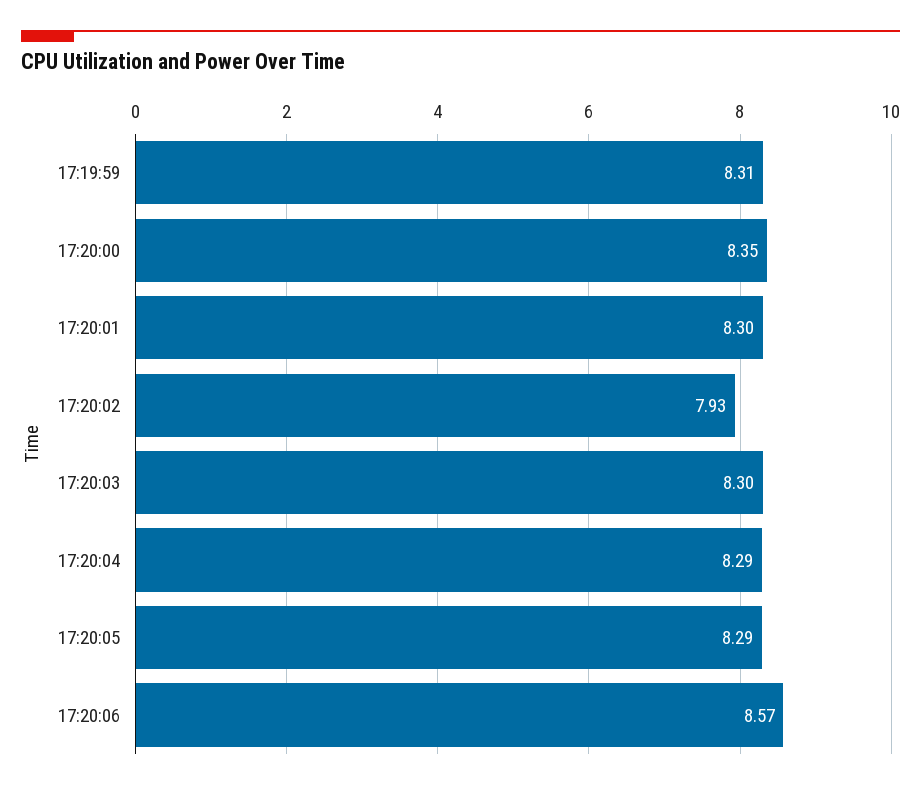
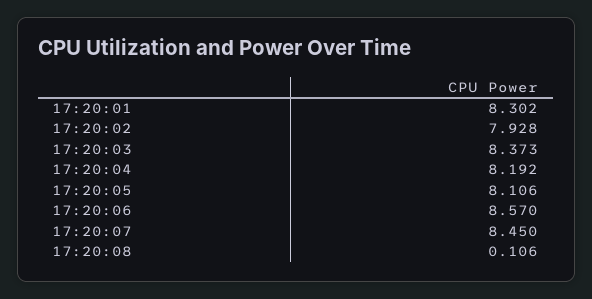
17:19:59: 8.31 -> none
17:20:00: 8.35 -> none
17:20:03: 8.3 -> 8.373
17:20:04: 8.29 -> 8.192
17:20:05: 8.29 -> 8.106
17:20:07: none -> 8.45
17:20:08: none -> 0.106

